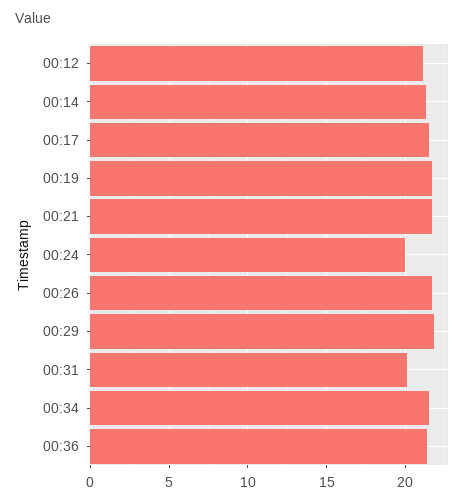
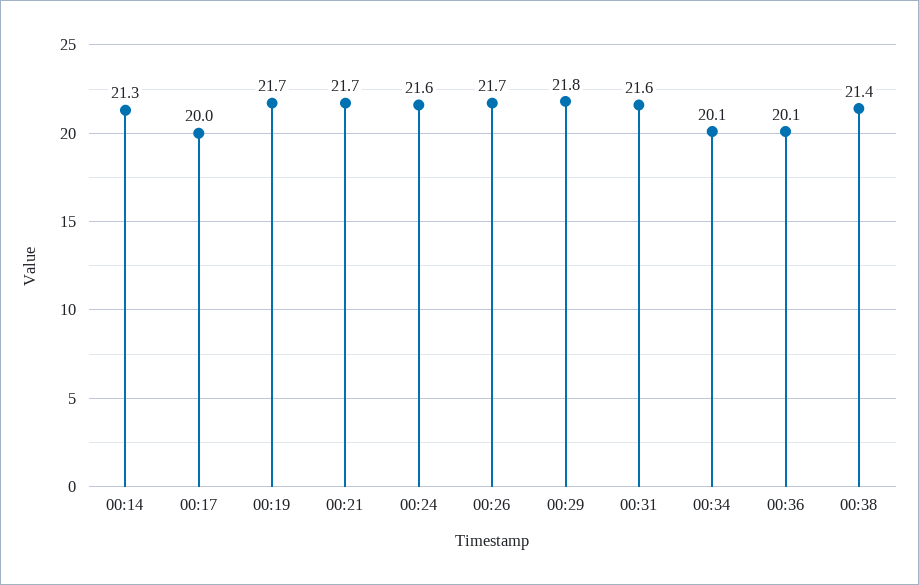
00:12: 21 -> none
00:17: 21.5 -> 20
00:24: 20 -> 21.6
00:31: 20 -> 21.6
00:34: 21.5 -> 20.1
00:36: 21.5 -> 20.1
00:38: none -> 21.4

